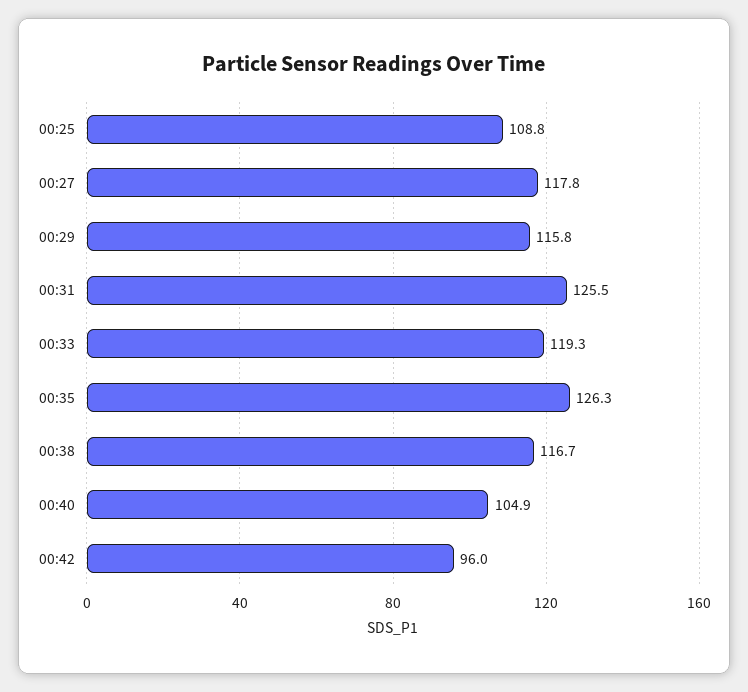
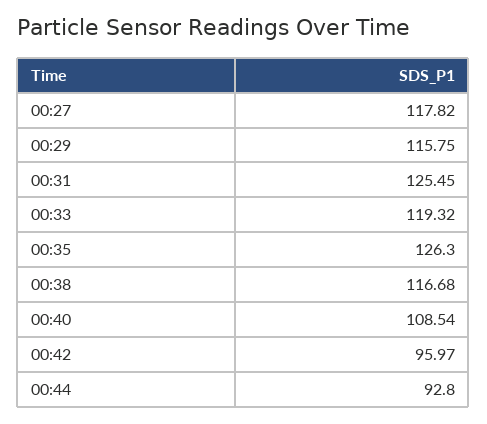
00:25: 108.8 -> none
00:40: 104.9 -> 108.54
00:44: none -> 92.8

